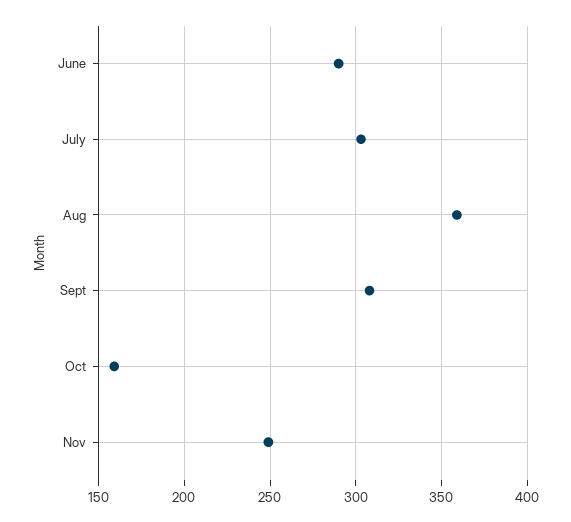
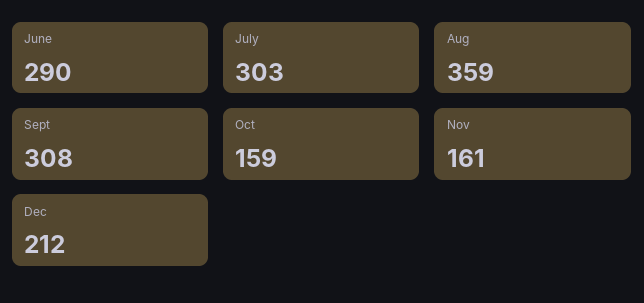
Nov: 250 -> 161
Dec: none -> 212

